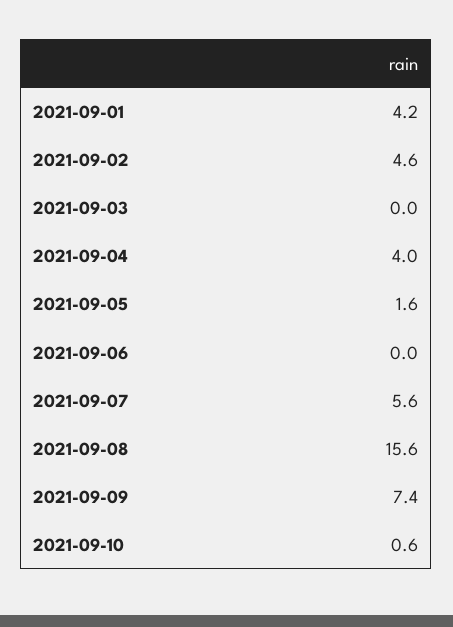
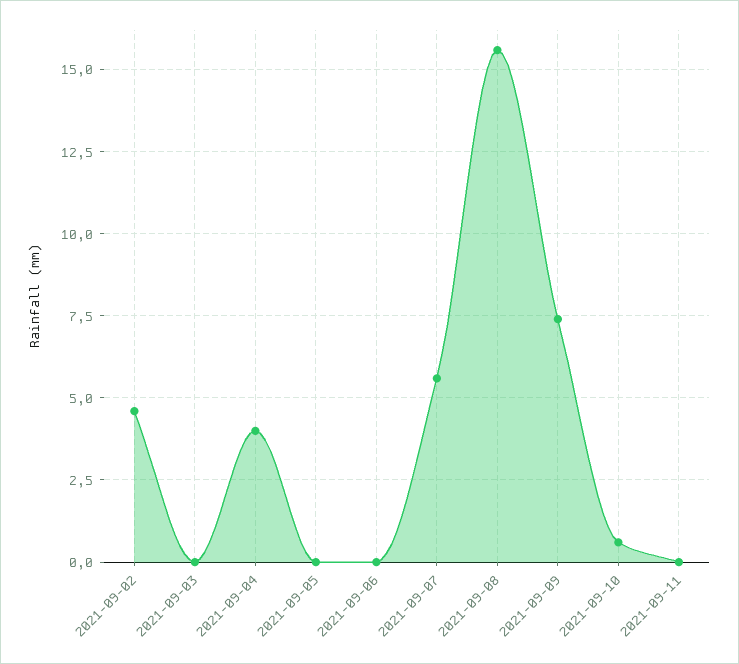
2021-09-01: 4.2 -> none
2021-09-05: 1.6 -> 0
2021-09-11: none -> 0

